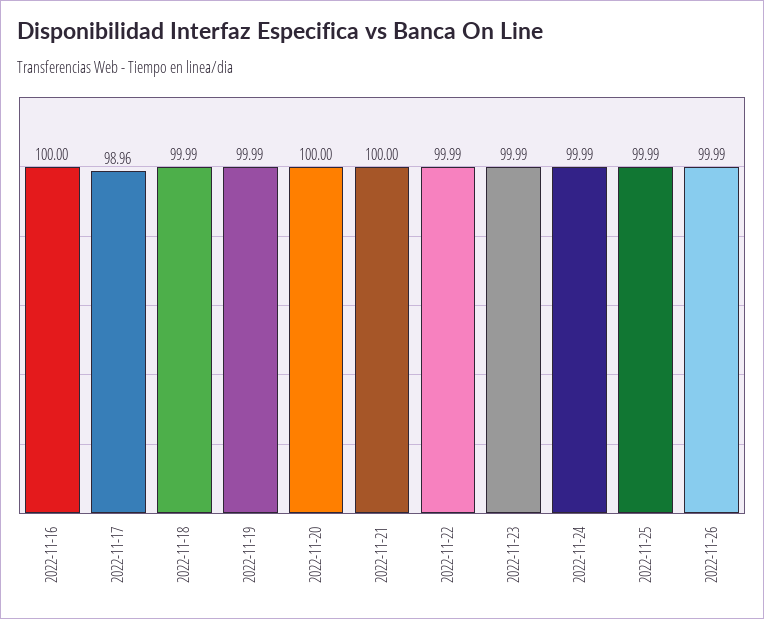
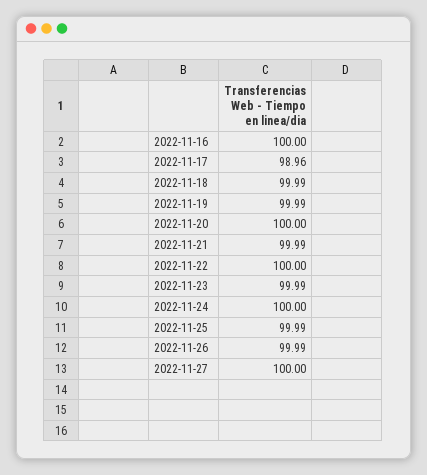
2022-11-21: 100 -> 99.99
2022-11-22: 99.99 -> 100
2022-11-24: 99.99 -> 100
2022-11-27: none -> 100

